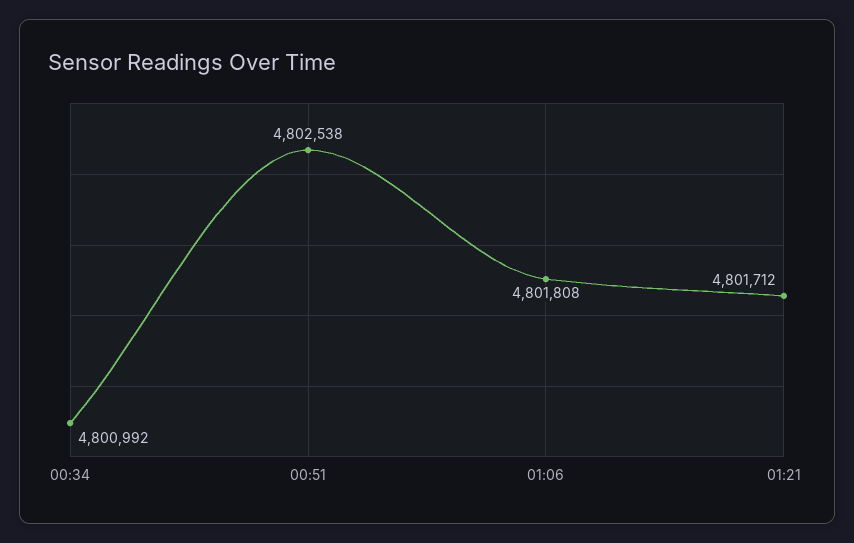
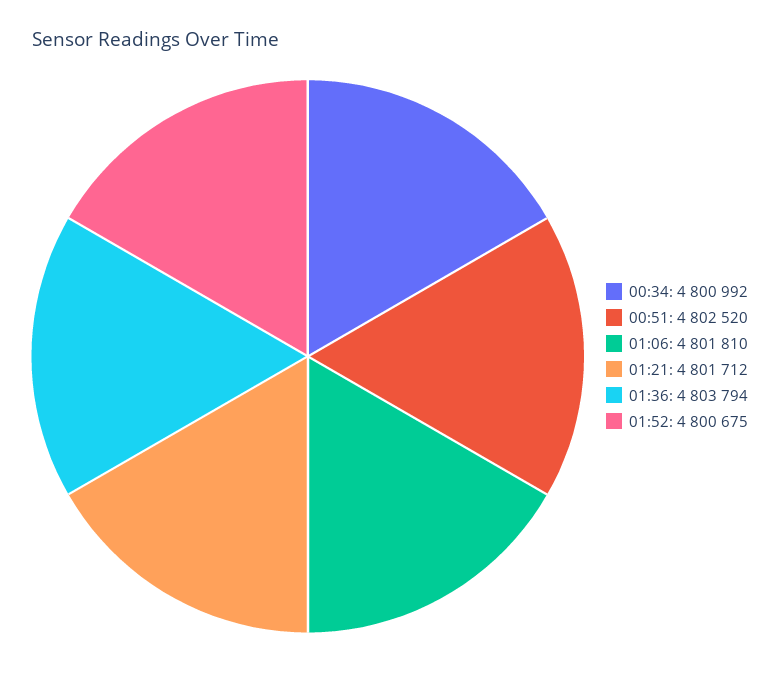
00:51: 4802538 -> 4802520
01:06: 4801808 -> 4801810
01:36: none -> 4803794
01:52: none -> 4800675

